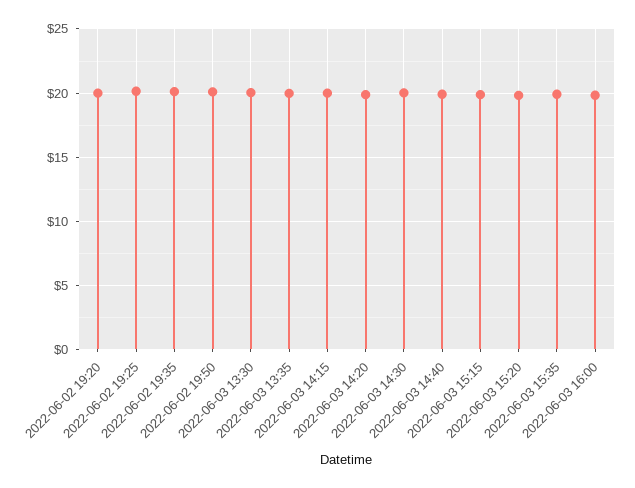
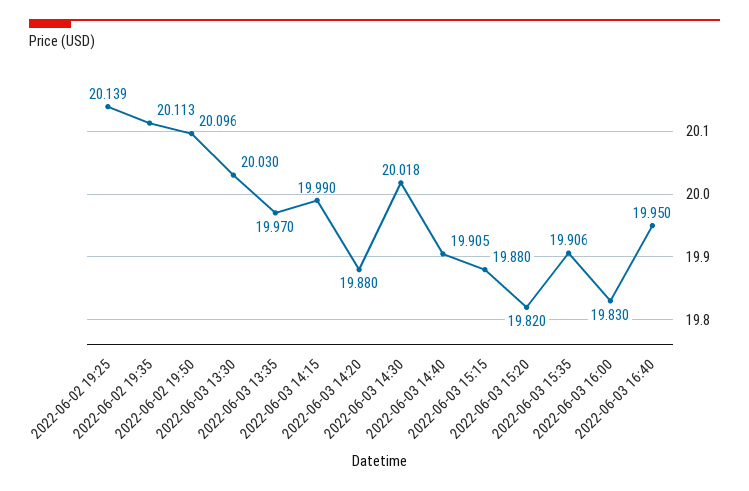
2022-06-02 19:20: 20 -> none
2022-06-03 16:40: none -> 19.95

